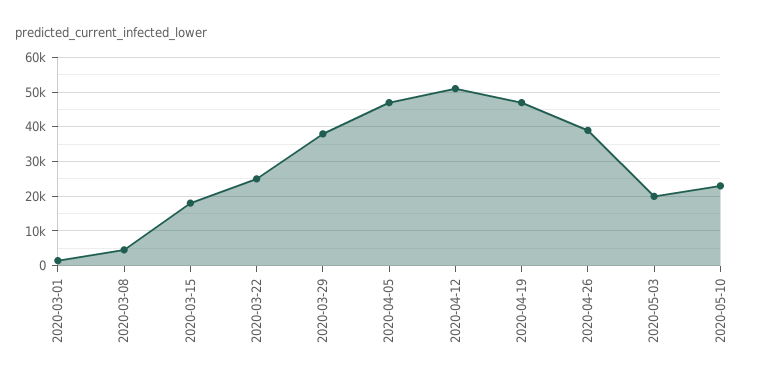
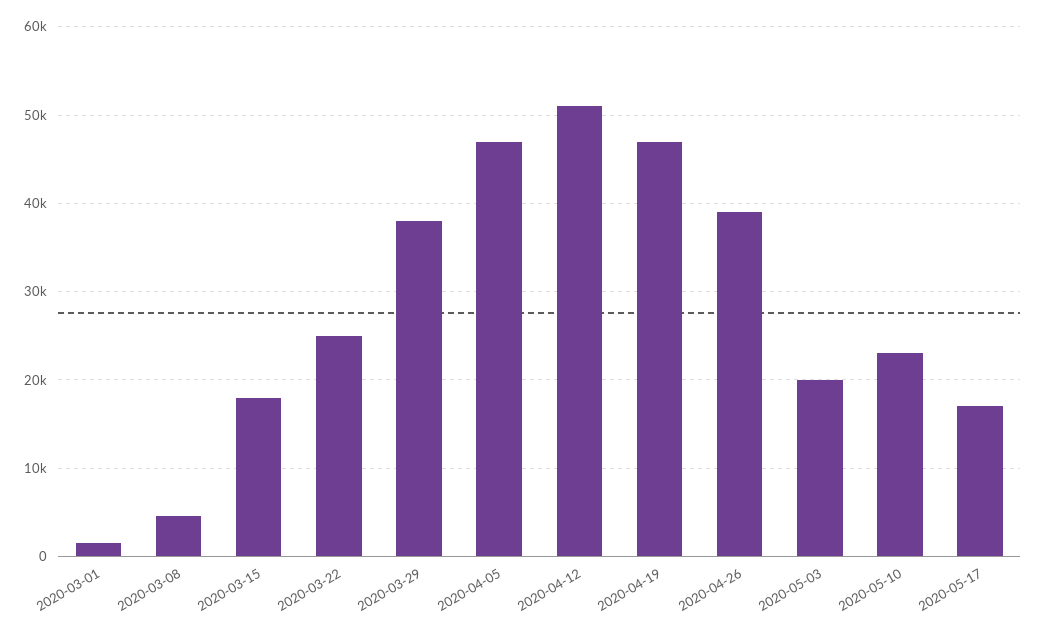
2020-05-17: none -> 17000

